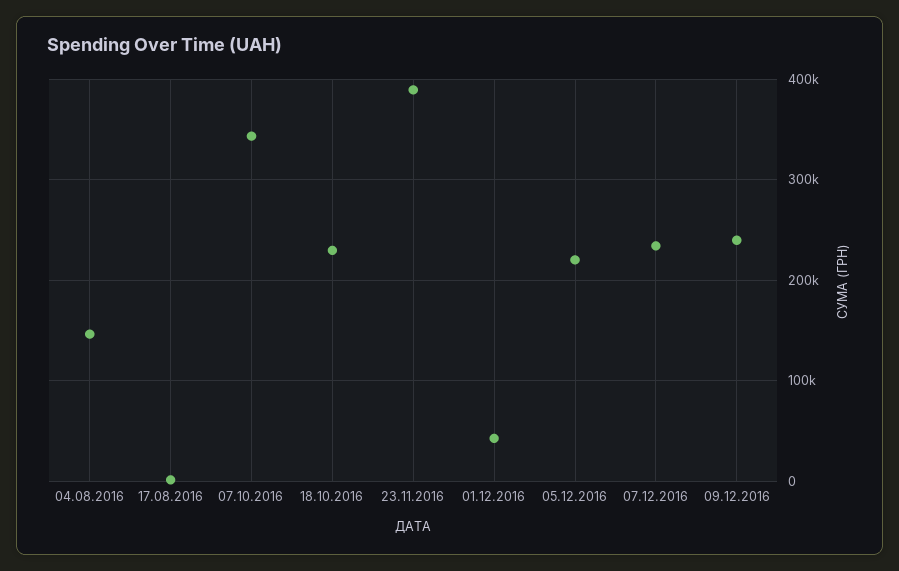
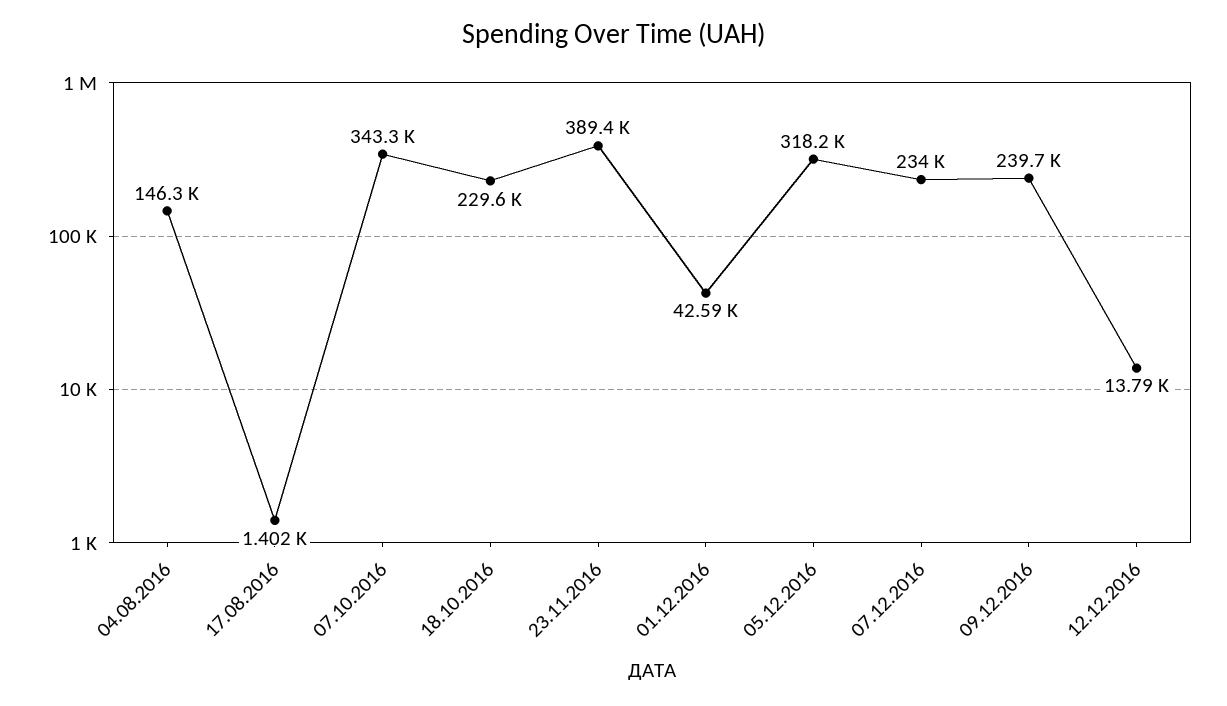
05.12.2016: 220000 -> 318200
12.12.2016: none -> 13790

